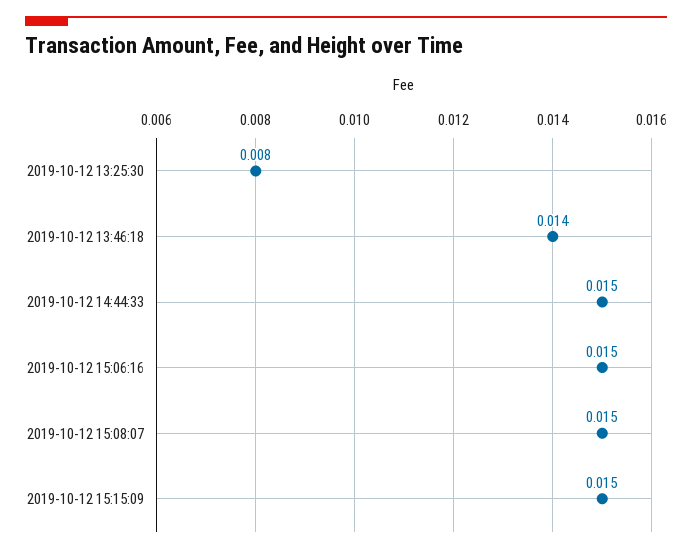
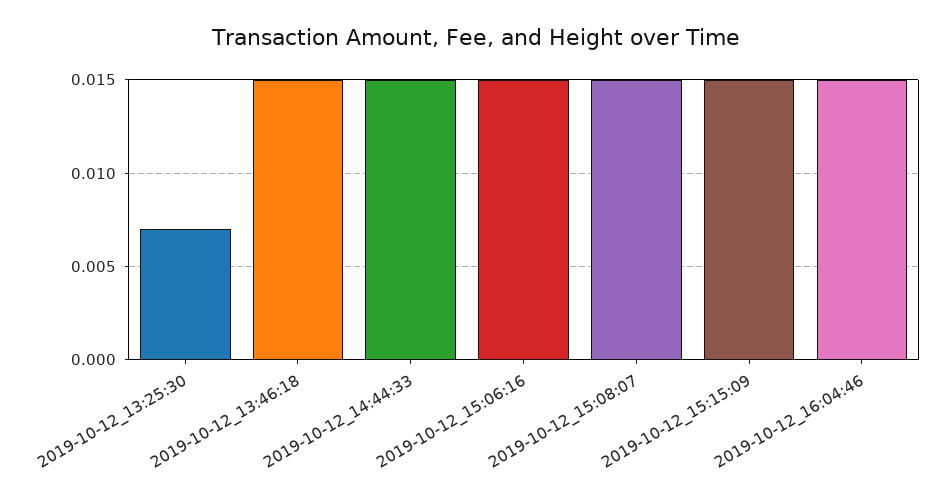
2019-10-12 13:25:30: 0.008 -> 0.007
2019-10-12 13:46:18: 0.014 -> 0.015
2019-10-12_16:04:46: none -> 0.015

